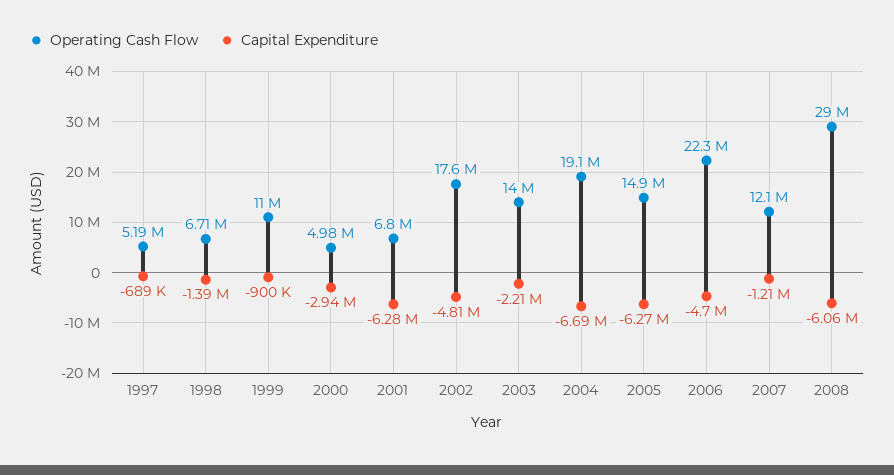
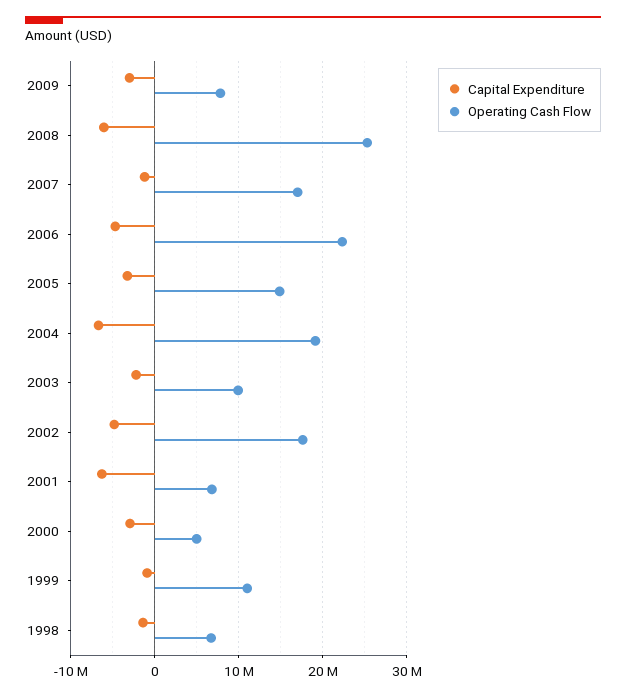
Operating Cash Flow, 1997: 5190000 -> none
Capital Expenditure, 1997: -689000 -> none
Operating Cash Flow, 2003: 14000000 -> 10000000
Capital Expenditure, 2005: -6270000 -> -3000000
Operating Cash Flow, 2007: 12100000 -> 17000000
Operating Cash Flow, 2008: 29000000 -> 25000000
Capital Expenditure, 2009: none -> -3000000
Operating Cash Flow, 2009: none -> 8000000

